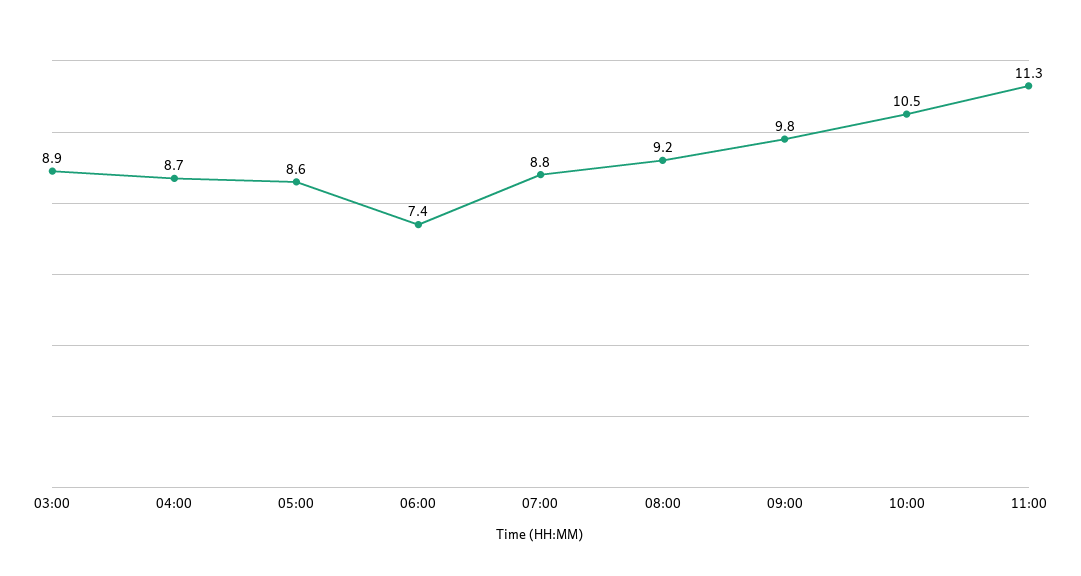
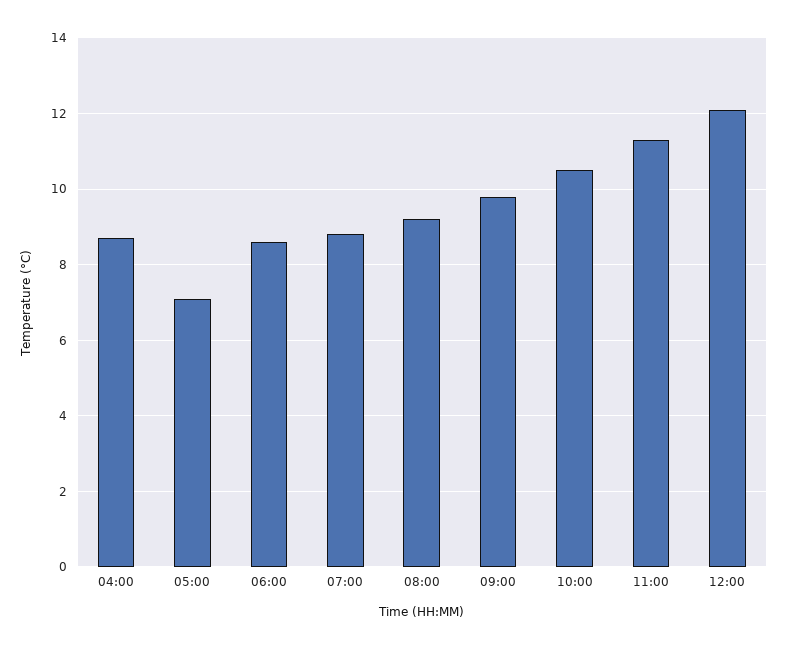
03:00: 8.9 -> none
05:00: 8.6 -> 7
06:00: 7.4 -> 8.5
12:00: none -> 12

